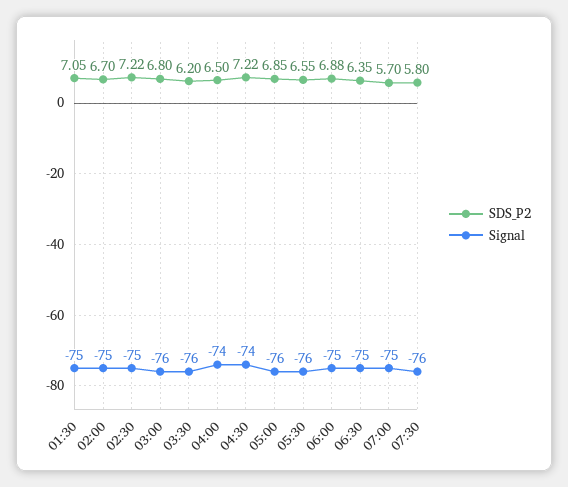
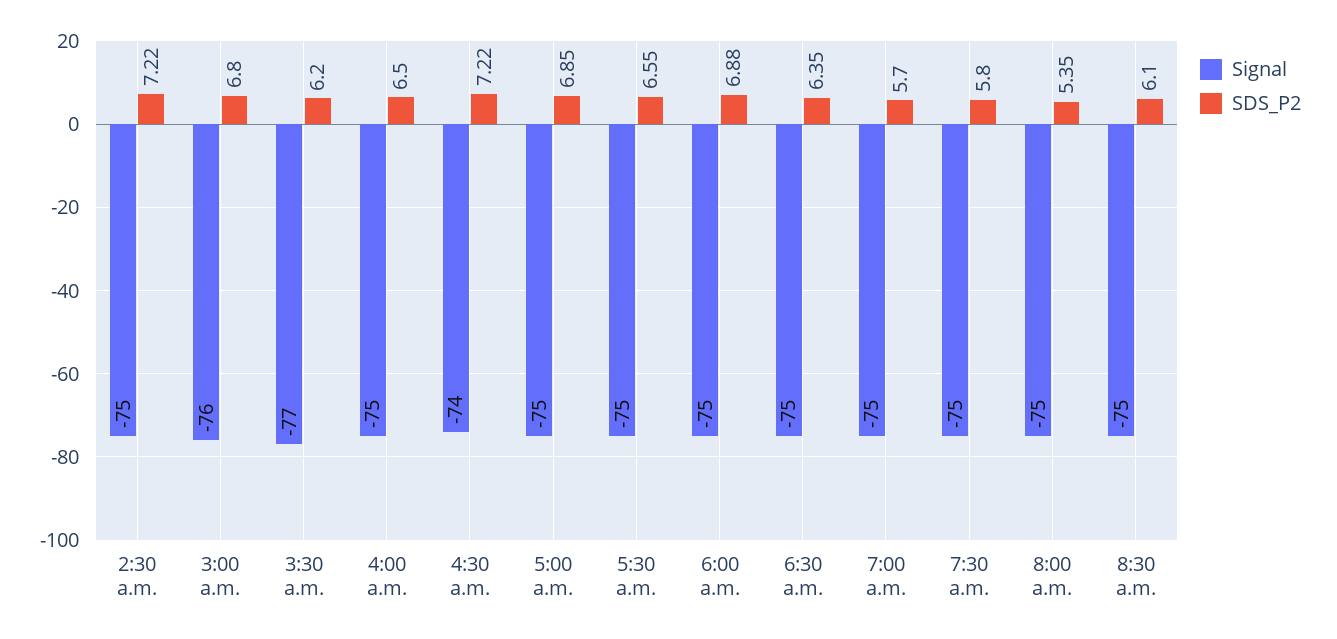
SDS_P2, 01:30: 7.05 -> none
Signal, 01:30: -75 -> none
SDS_P2, 02:00: 6.7 -> none
Signal, 02:00: -75 -> none
Signal, 03:30: -76 -> -77
Signal, 04:00: -74 -> -75
Signal, 05:00: -76 -> -75
Signal, 05:30: -76 -> -75
Signal, 07:30: -76 -> -75
Signal, 8:00 a.m.: none -> -75
SDS_P2, 8:00 a.m.: none -> 5.35
Signal, 8:30 a.m.: none -> -75
SDS_P2, 8:30 a.m.: none -> 6.1

